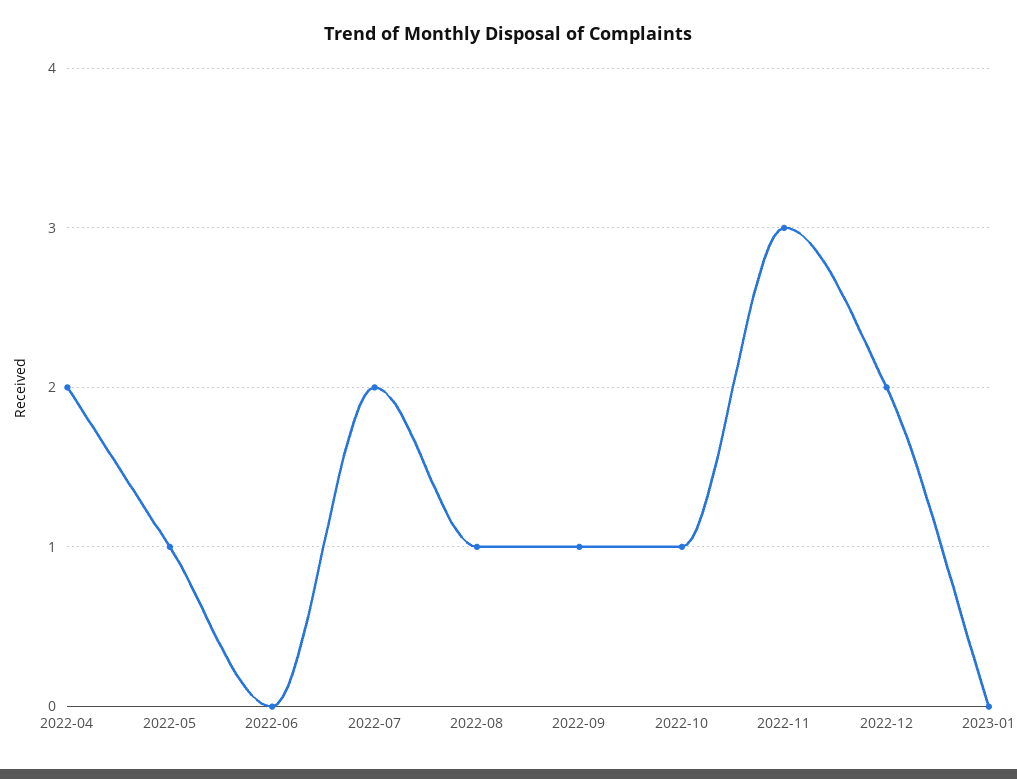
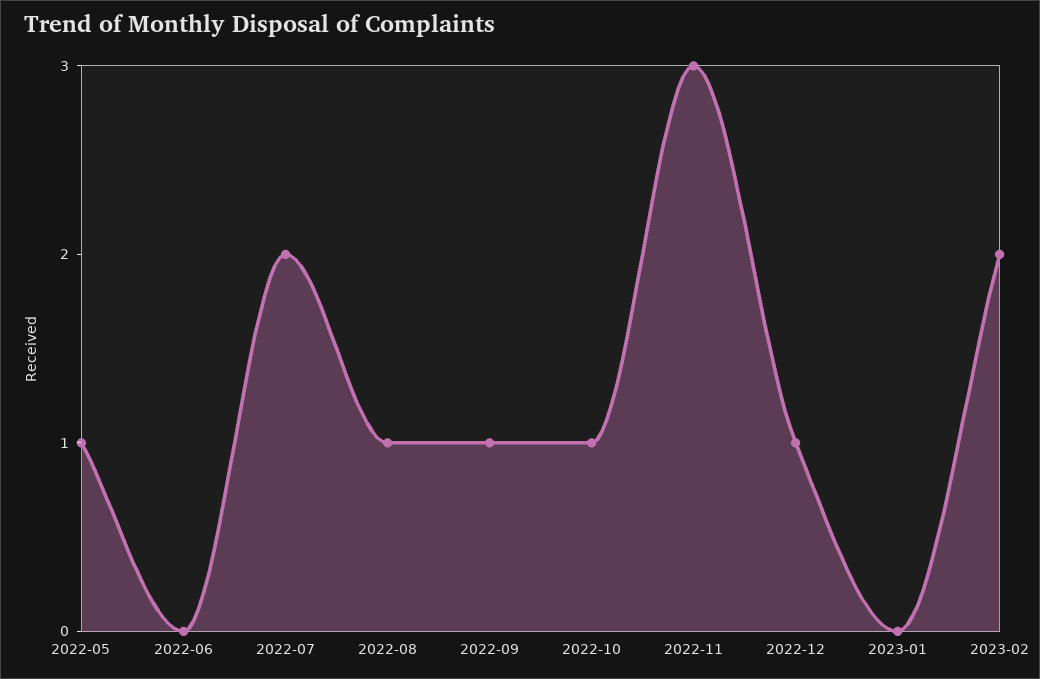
2022-04: 2 -> none
2022-12: 2 -> 1
2023-02: none -> 2

